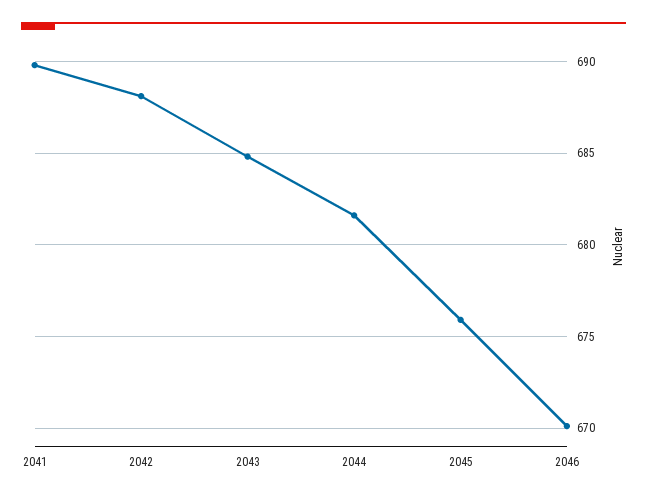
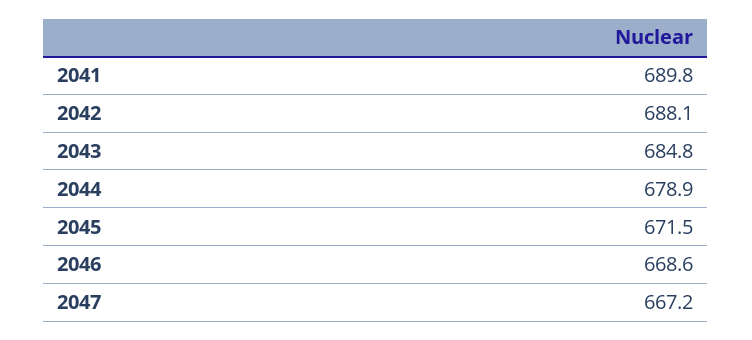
2044: 681.5 -> 678.9
2045: 676 -> 671.5
2046: 670 -> 668.6
2047: none -> 667.2

